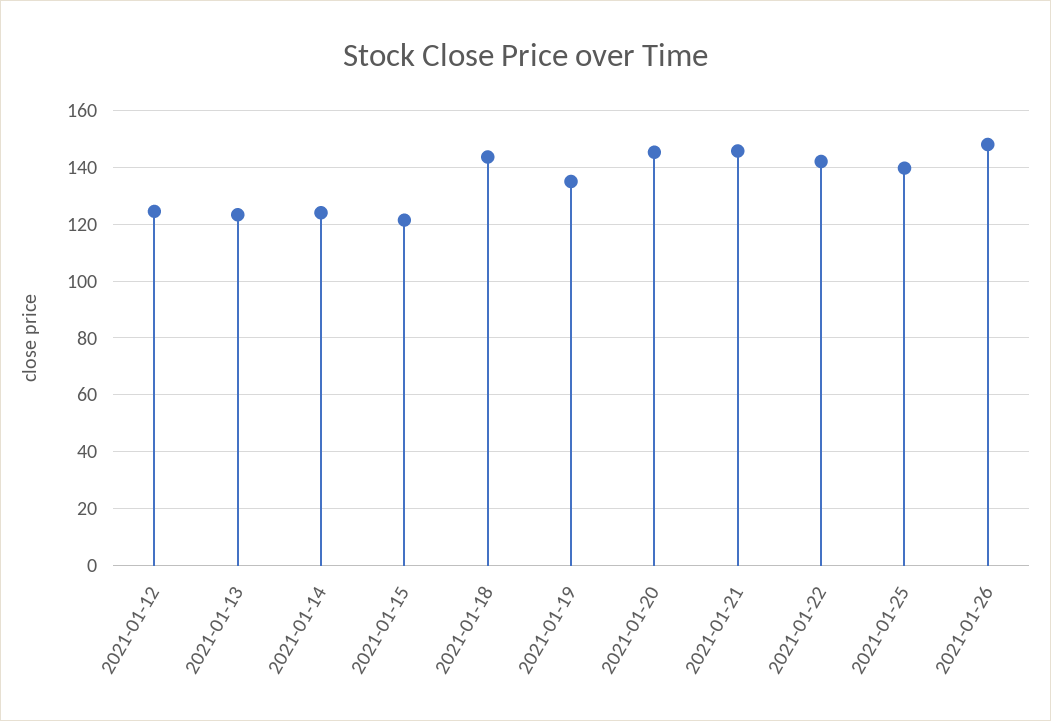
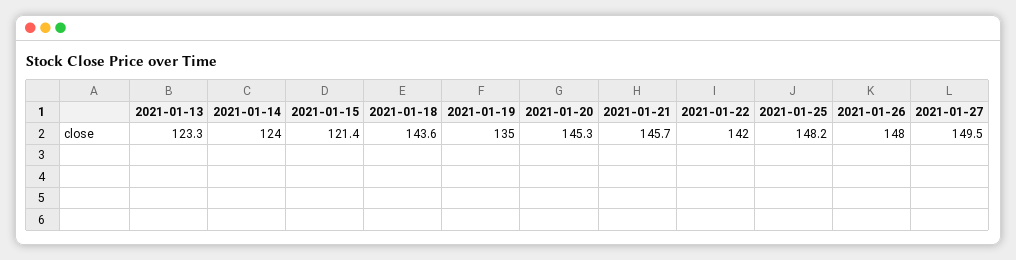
2021-01-12: 125 -> none
2021-01-25: 140 -> 148.2
2021-01-27: none -> 149.5

